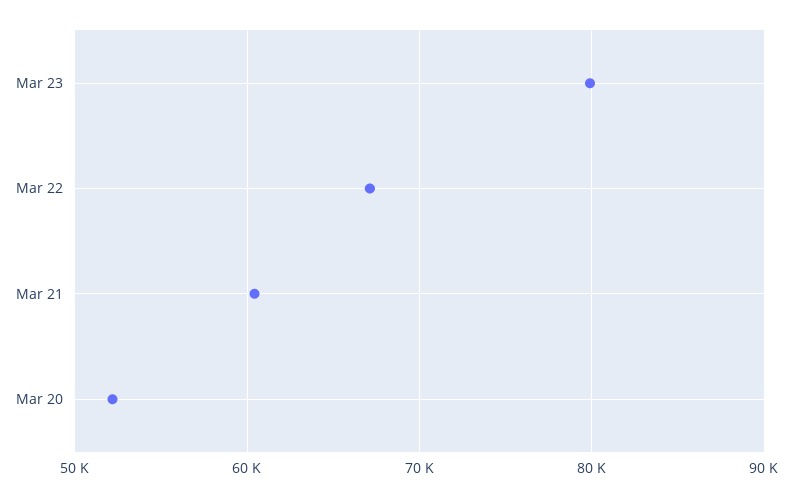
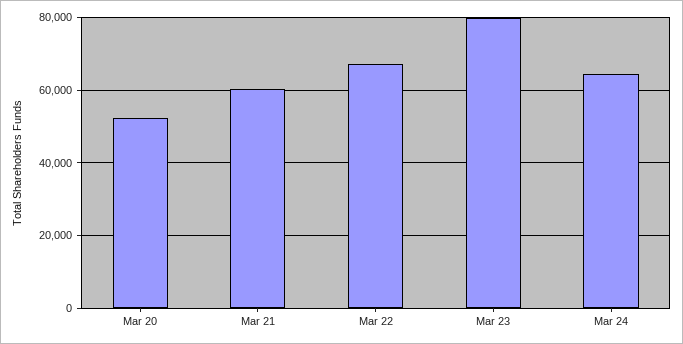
Mar 24: none -> 64000

